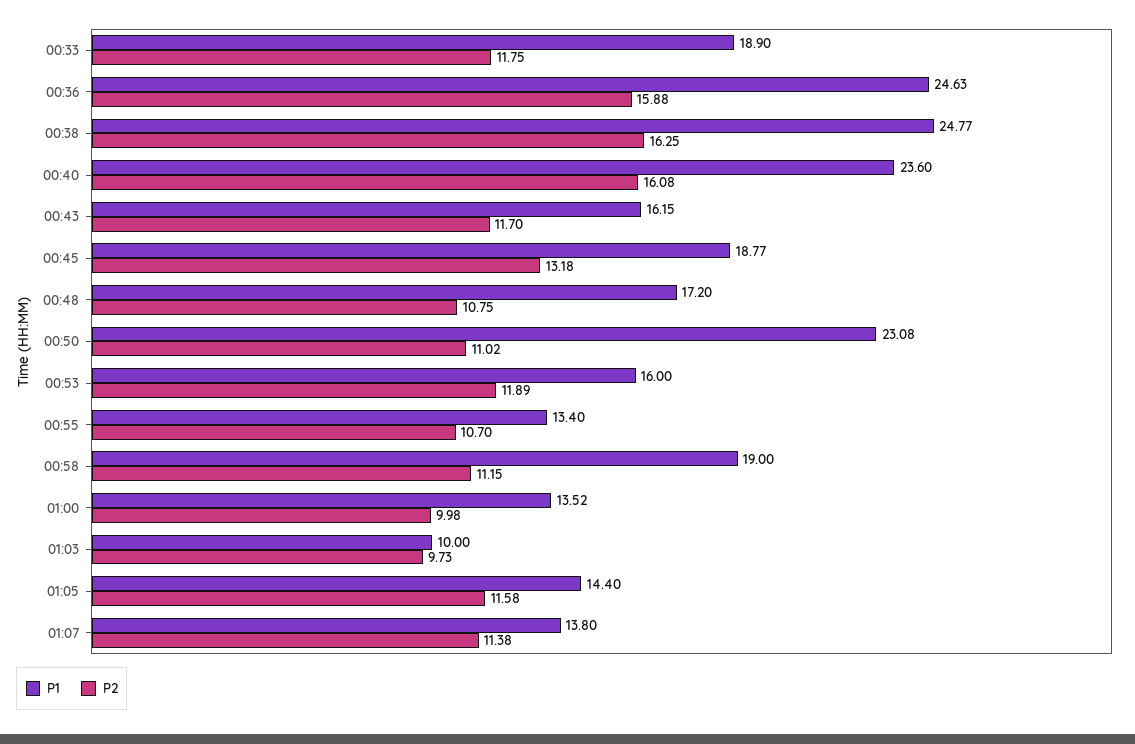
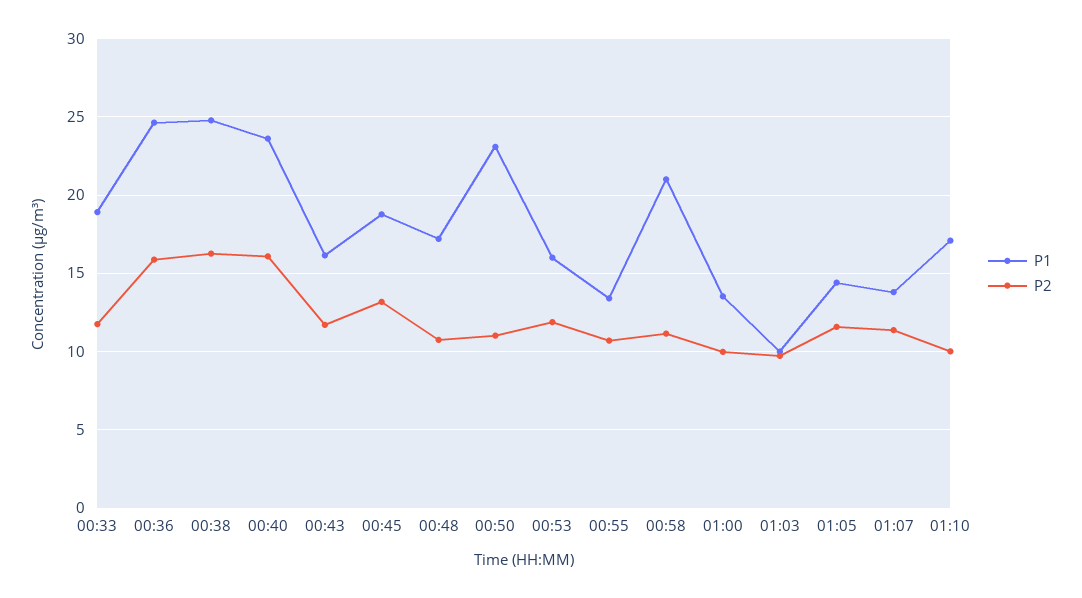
P1, 00:58: 19 -> 21
P1, 01:10: none -> 17
P2, 01:10: none -> 10

